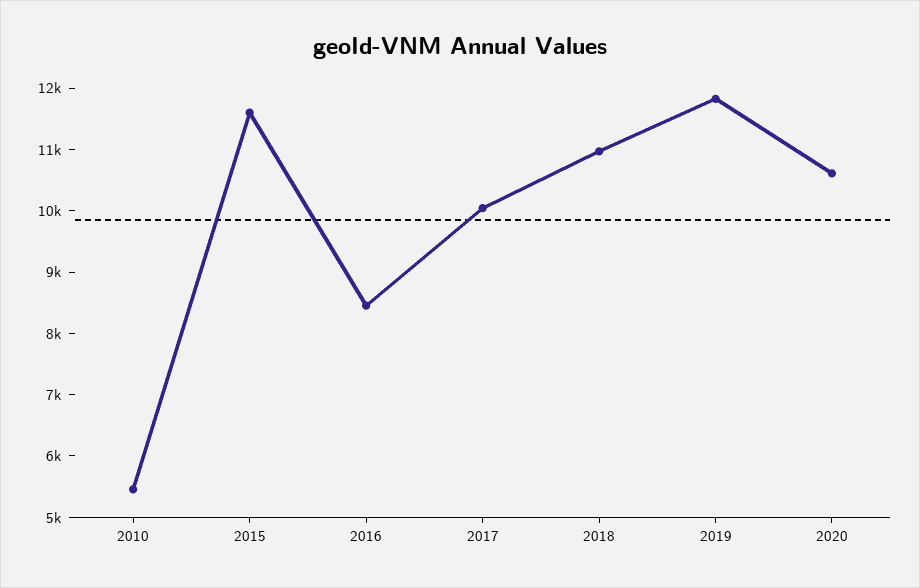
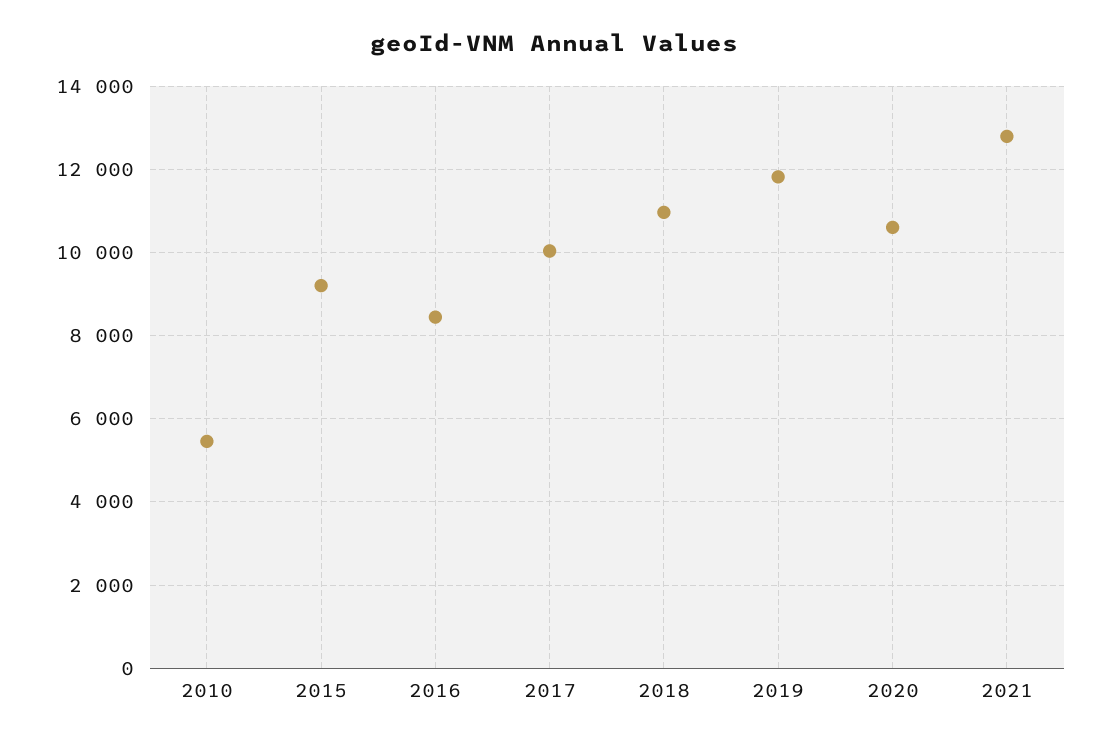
2015: 11600 -> 9200
2021: none -> 12800

